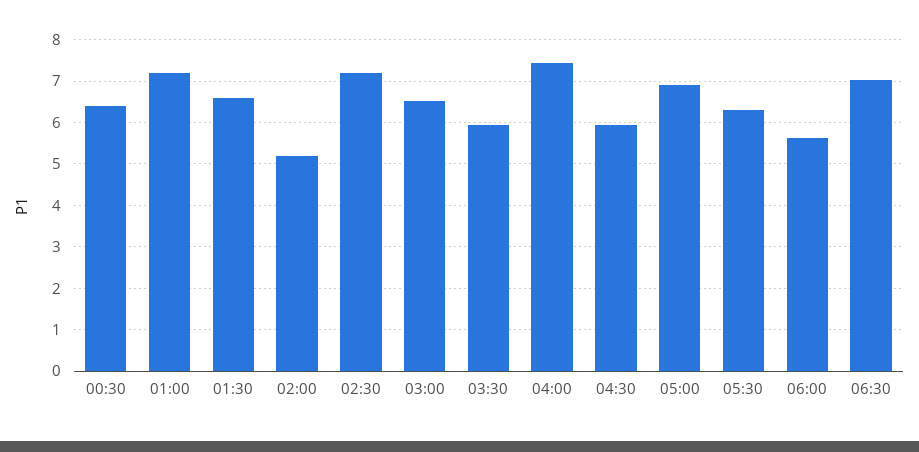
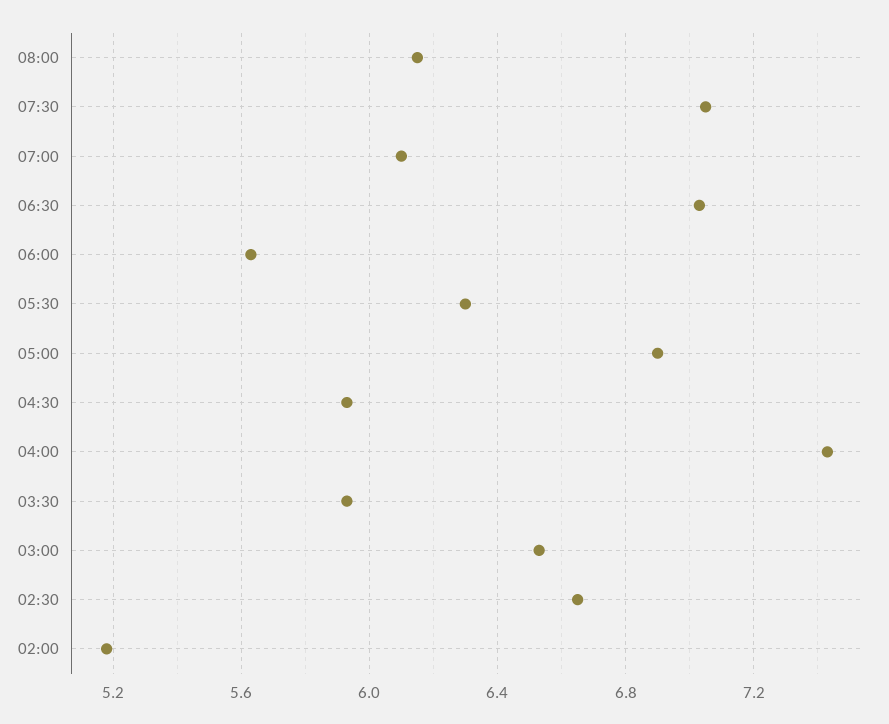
00:30: 6.4 -> none
01:00: 7.2 -> none
01:30: 6.6 -> none
02:30: 7.2 -> 6.65
08:00: none -> 6.15
07:30: none -> 7.05
07:00: none -> 6.1

